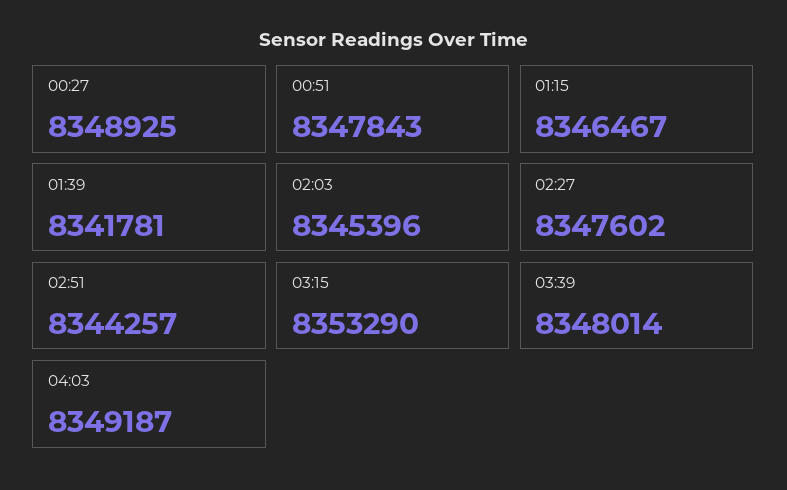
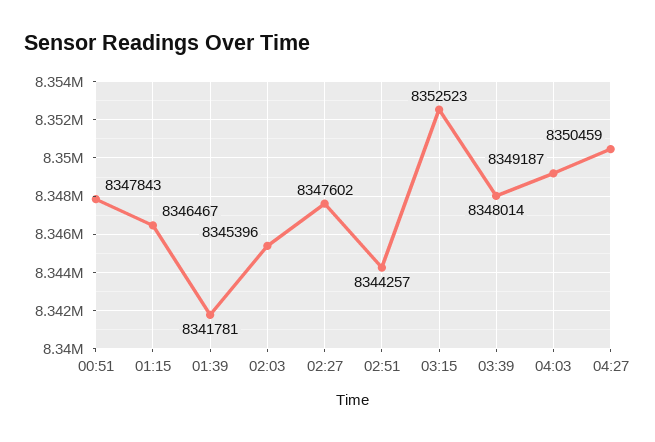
00:27: 8348925 -> none
03:15: 8353290 -> 8352523
04:27: none -> 8350459

